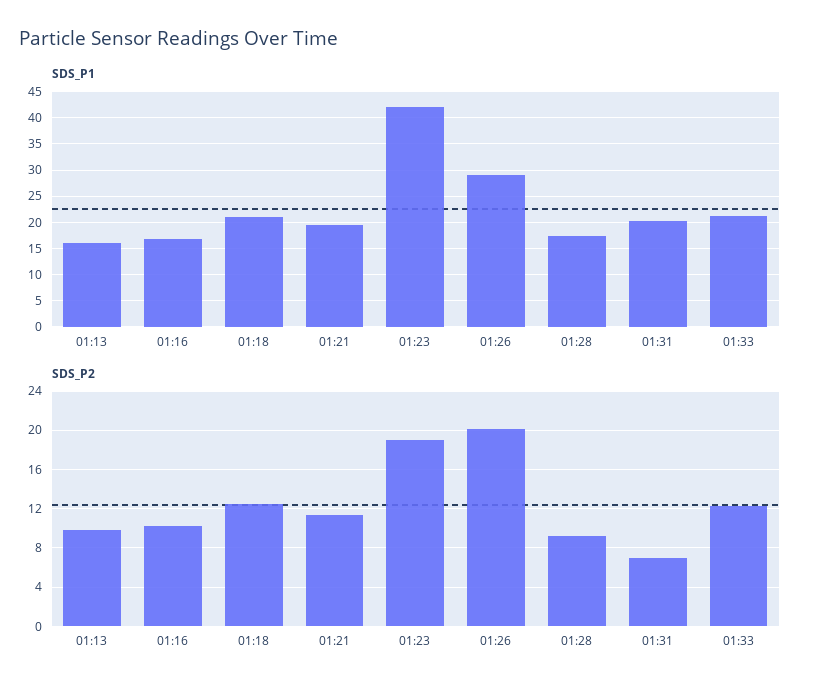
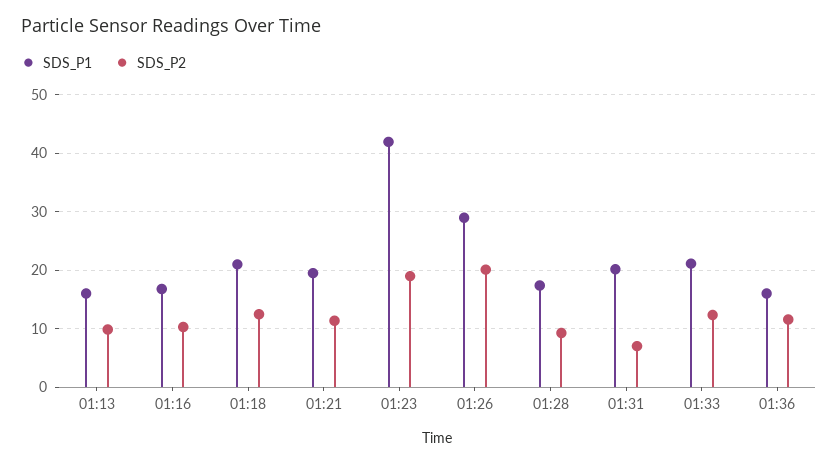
SDS_P1, 01:36: none -> 16
SDS_P2, 01:36: none -> 12

